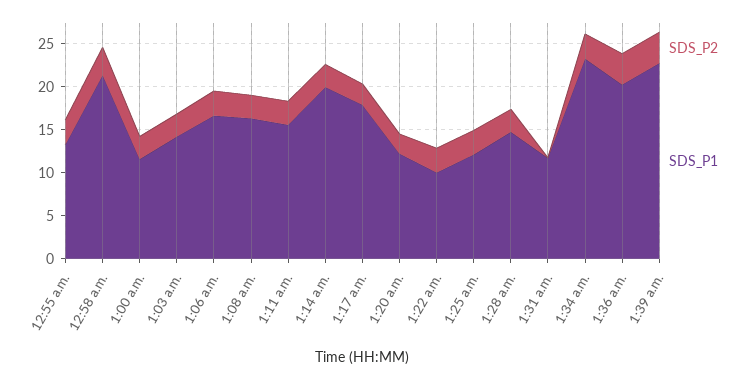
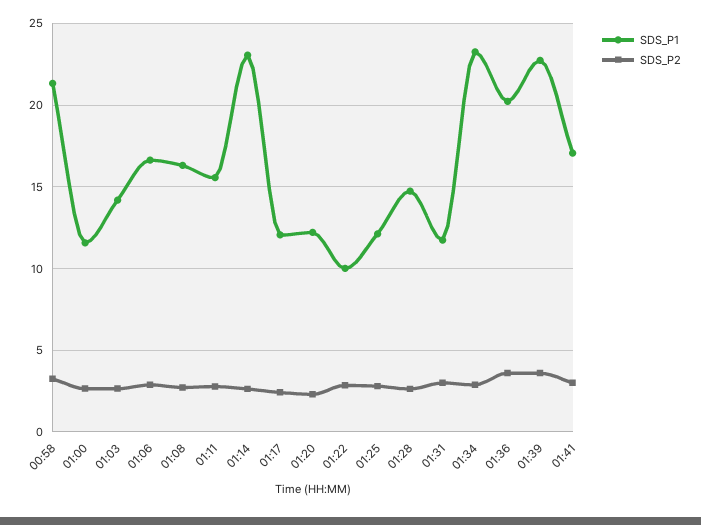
SDS_P2, 12:55 a.m.: 3 -> none
SDS_P1, 12:55 a.m.: 13 -> none
SDS_P1, 1:14 a.m.: 20 -> 23
SDS_P1, 1:17 a.m.: 18 -> 12
SDS_P2, 1:31 a.m.: 0 -> 3
SDS_P1, 01:41: none -> 17
SDS_P2, 01:41: none -> 3

